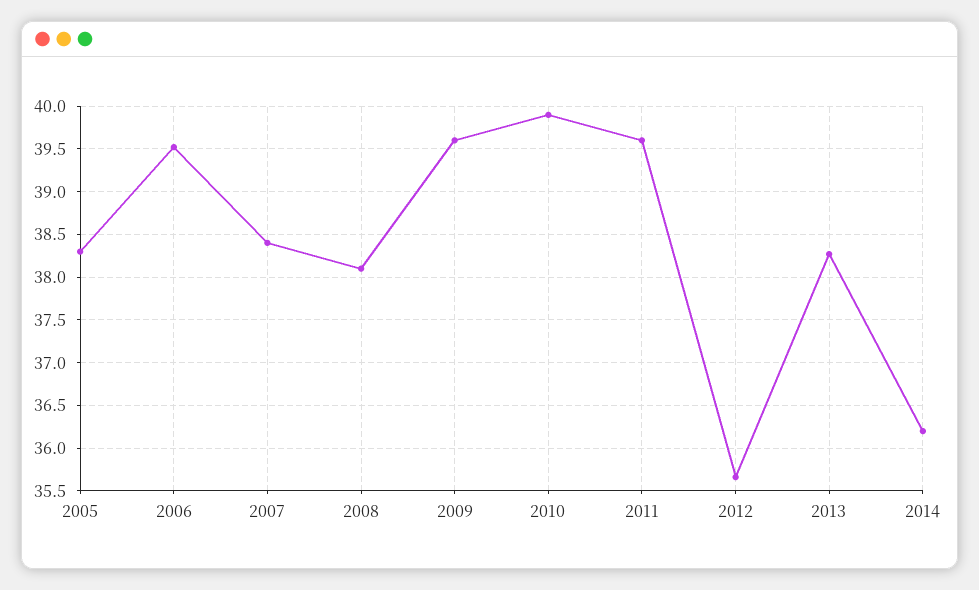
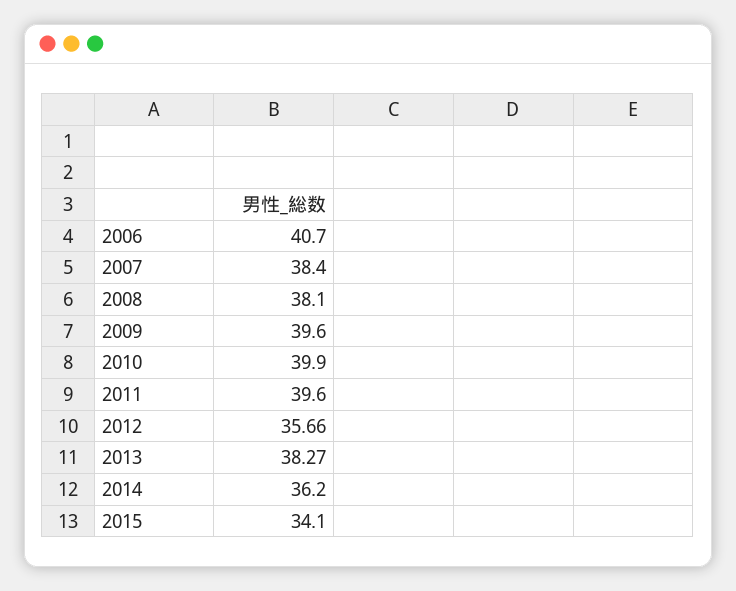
2005: 38.3 -> none
2006: 39.5 -> 40.7
2015: none -> 34.1

